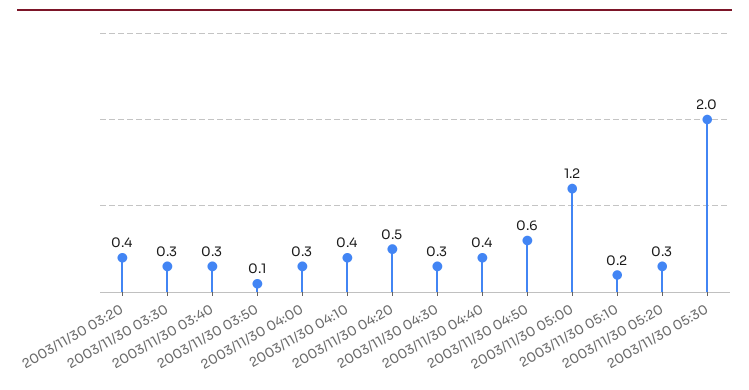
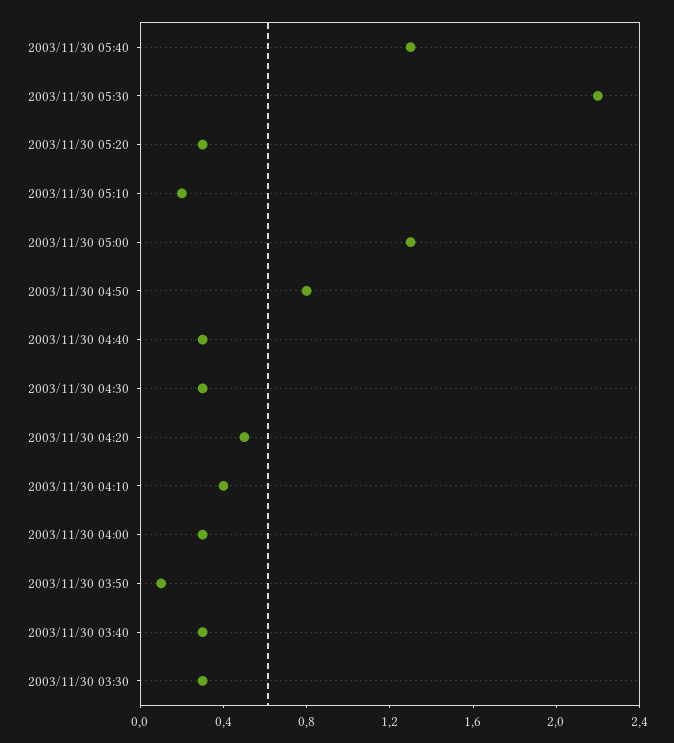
2003/11/30 03:20: 0.4 -> none
2003/11/30 04:40: 0.4 -> 0.3
2003/11/30 04:50: 0.6 -> 0.8
2003/11/30 05:00: 1.2 -> 1.3
2003/11/30 05:30: 2 -> 2.2
2003/11/30 05:40: none -> 1.3

